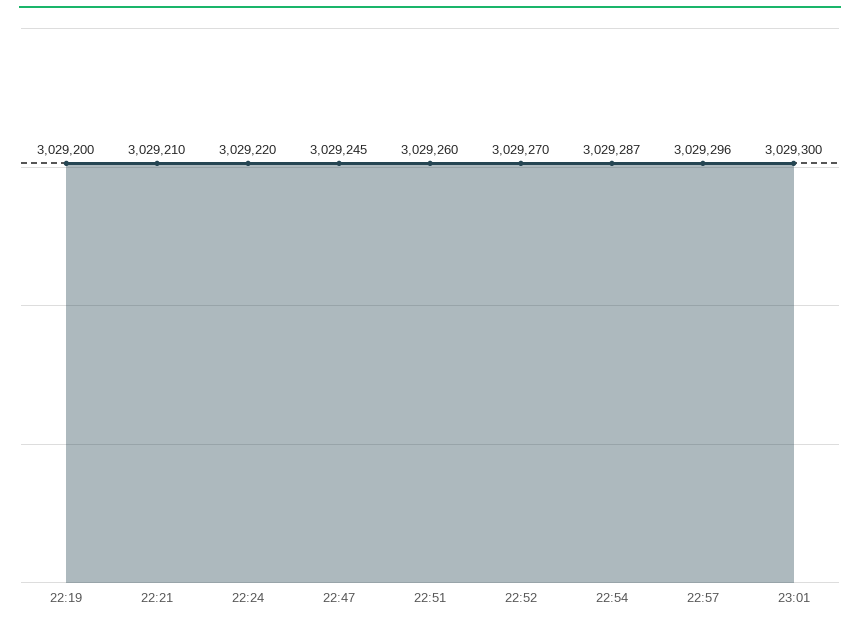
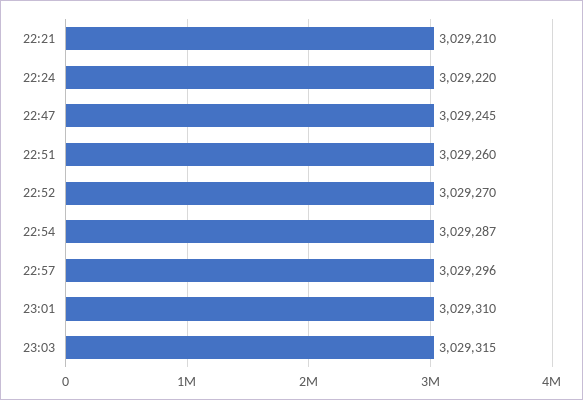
22:19: 3029200 -> none
23:01: 3029300 -> 3029310
23:03: none -> 3029315

